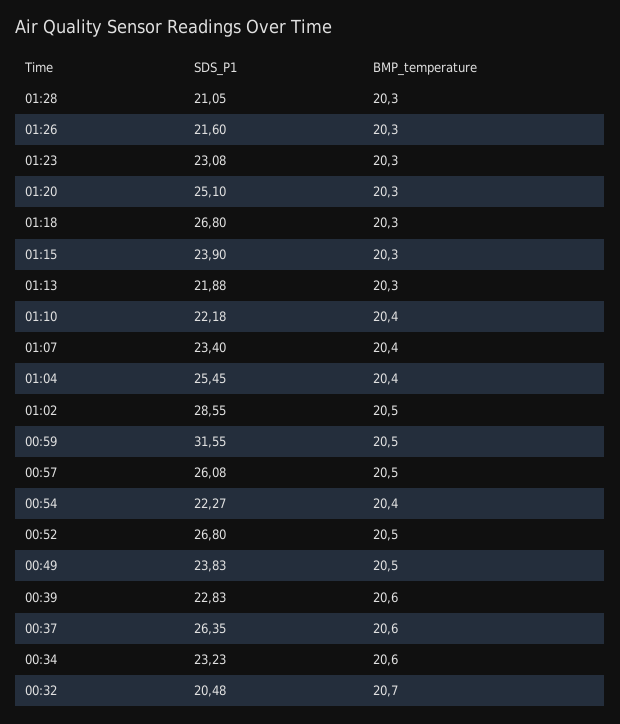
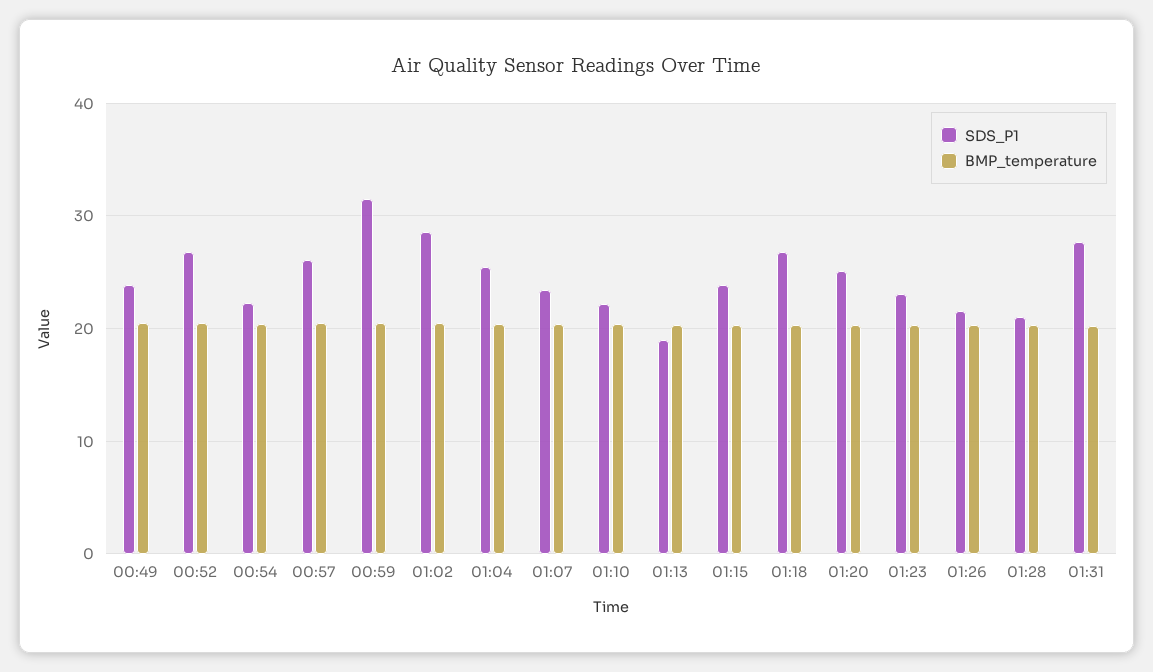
SDS_P1, 01:13: 21.88 -> 19
SDS_P1, 00:39: 22.83 -> none
BMP_temperature, 00:39: 20.6 -> none
SDS_P1, 00:37: 26.35 -> none
BMP_temperature, 00:37: 20.6 -> none
SDS_P1, 00:34: 23.23 -> none
BMP_temperature, 00:34: 20.6 -> none
SDS_P1, 00:32: 20.48 -> none
BMP_temperature, 00:32: 20.7 -> none
SDS_P1, 01:31: none -> 28
BMP_temperature, 01:31: none -> 20

